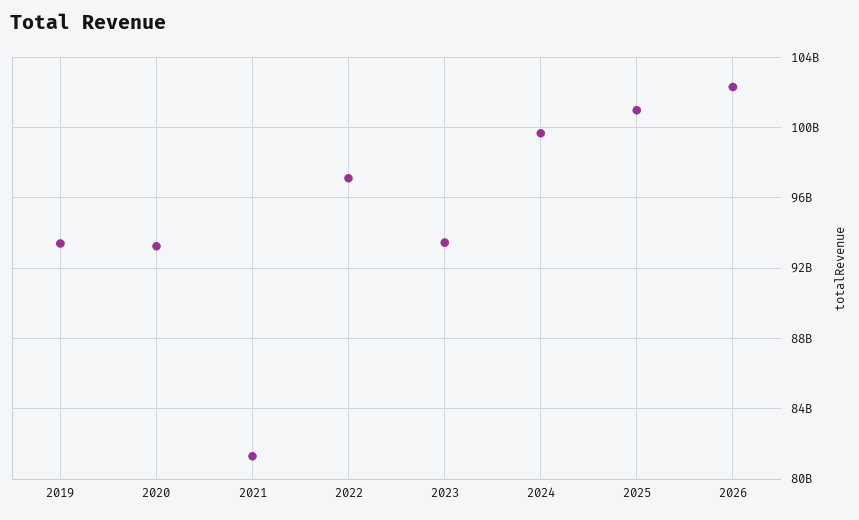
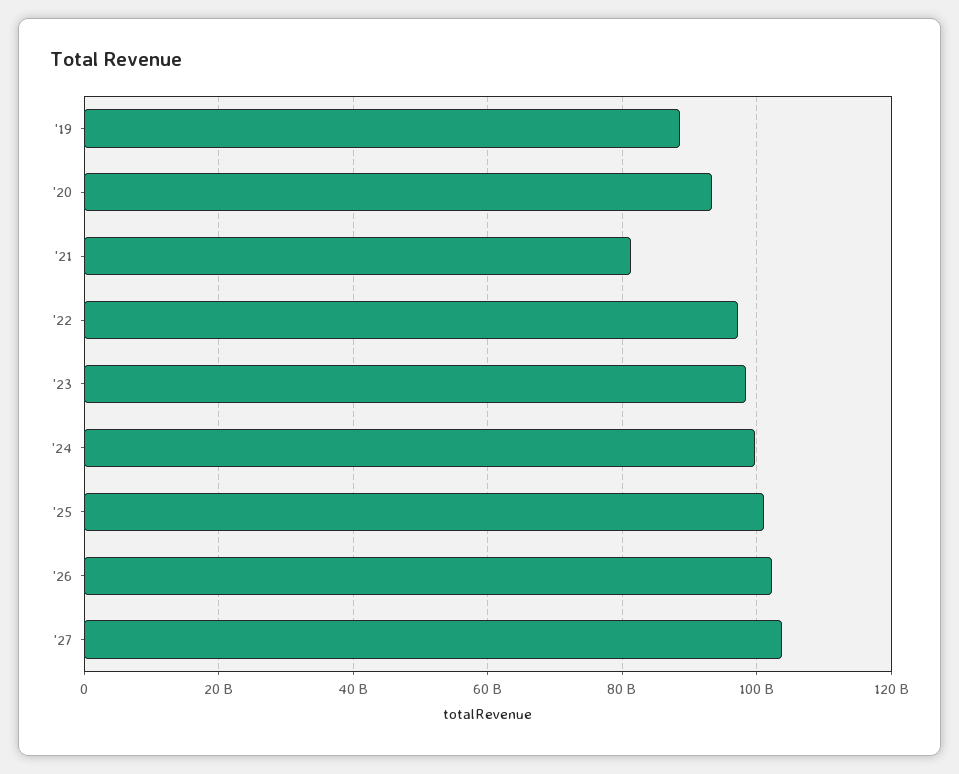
2019: 93500000000 -> 88000000000
2023: 93500000000 -> 98000000000
'27: none -> 104000000000

